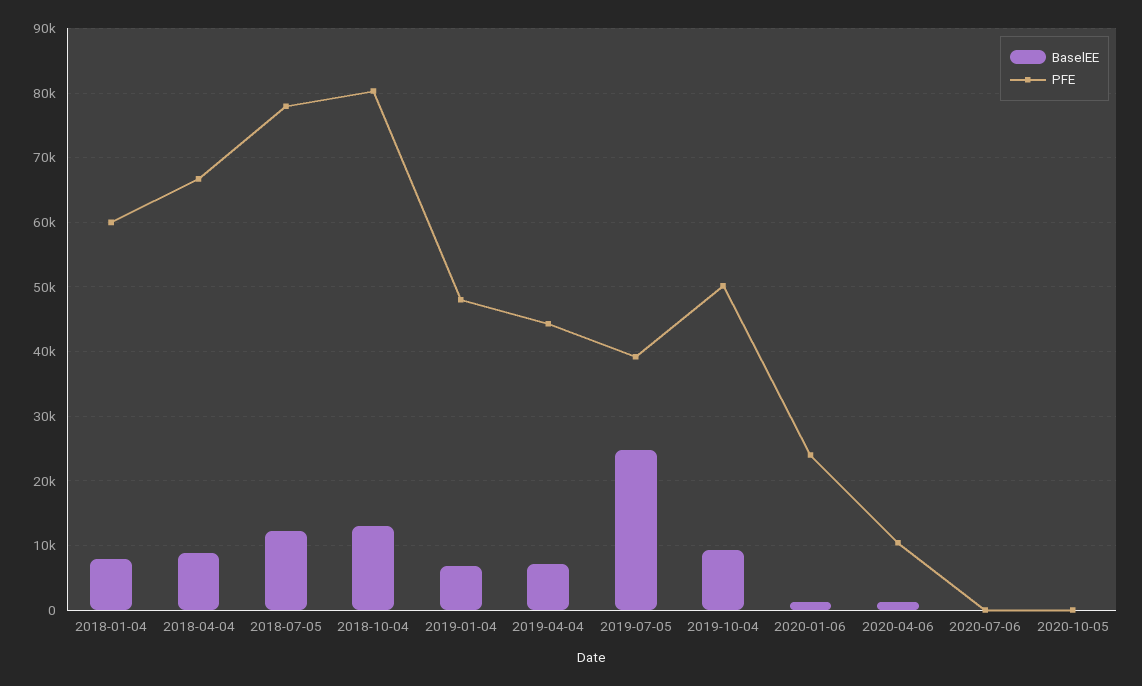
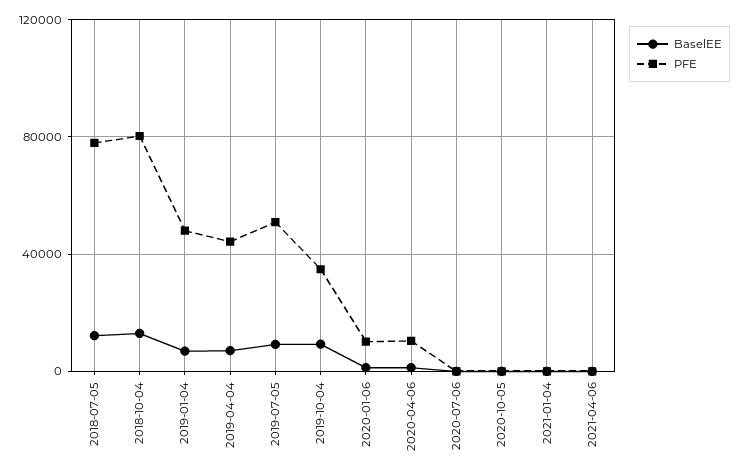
BaselEE, 2018-01-04: 8000 -> none
PFE, 2018-01-04: 60000 -> none
BaselEE, 2018-04-04: 9000 -> none
PFE, 2018-04-04: 67000 -> none
BaselEE, 2019-07-05: 25000 -> 10000
PFE, 2019-07-05: 39000 -> 50000
PFE, 2019-10-04: 50000 -> 35000
PFE, 2020-01-06: 24000 -> 10000
BaselEE, 2021-01-04: none -> 0
PFE, 2021-01-04: none -> 0
BaselEE, 2021-04-06: none -> 0
PFE, 2021-04-06: none -> 0

